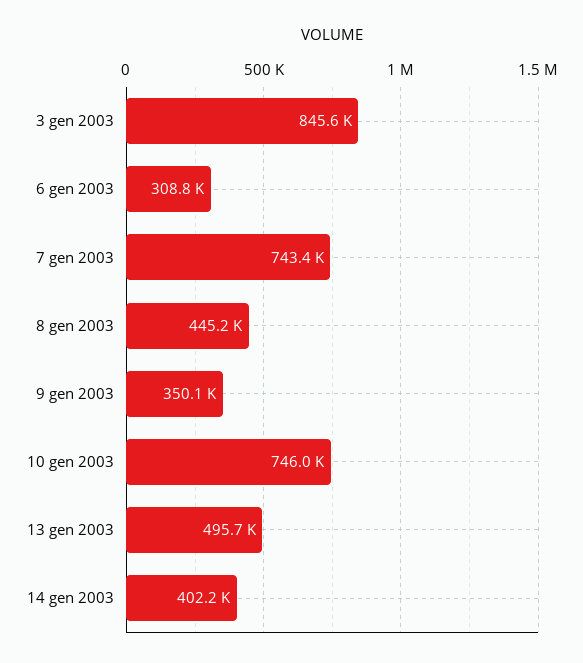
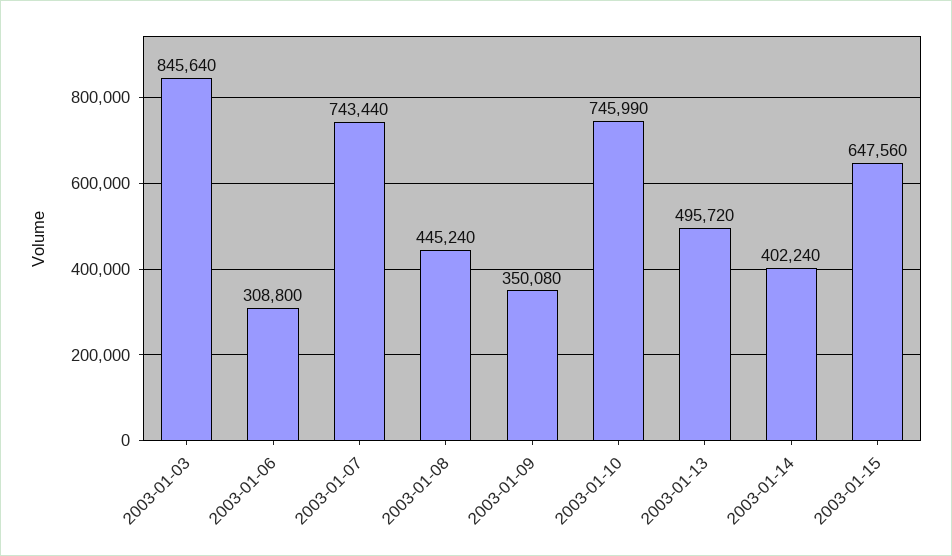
2003-01-15: none -> 647560

